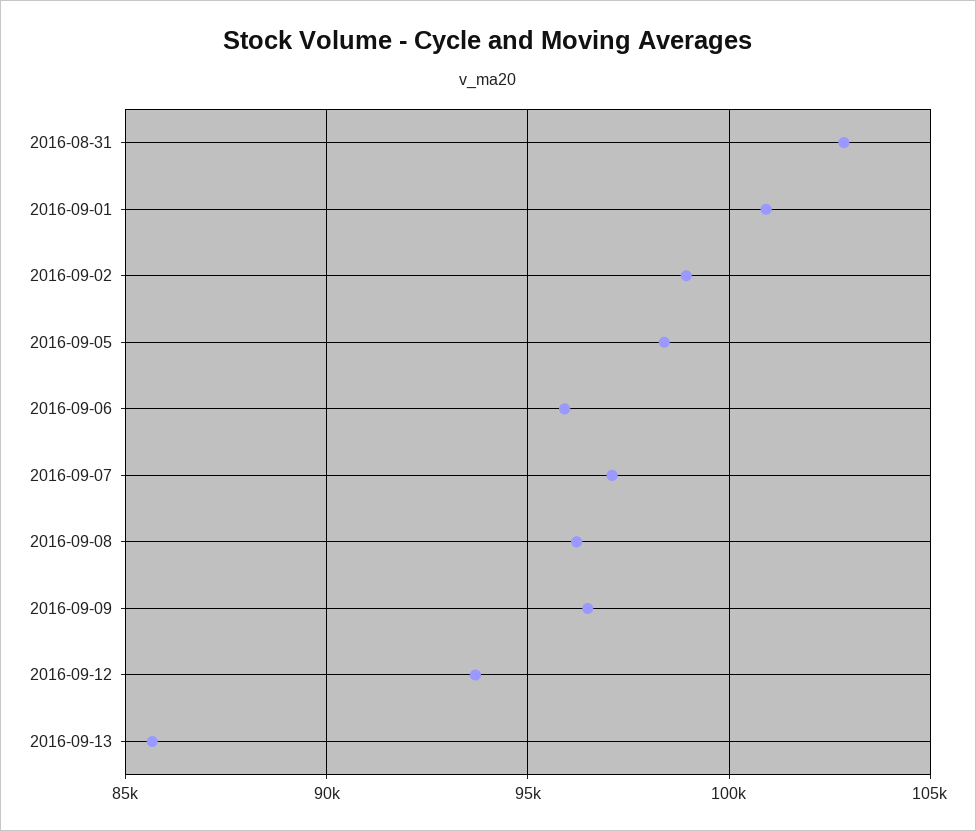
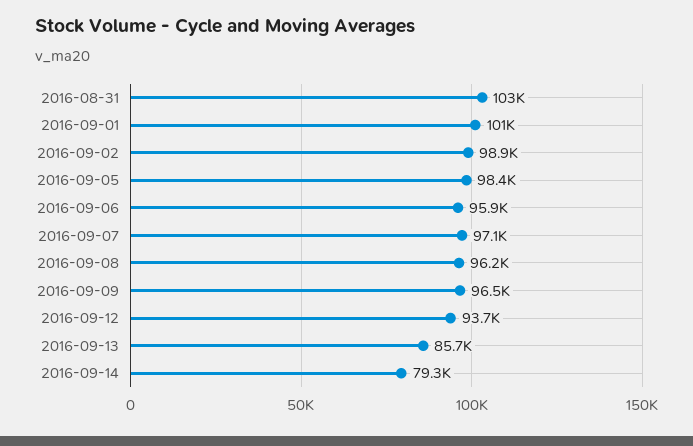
2016-09-14: none -> 79300

